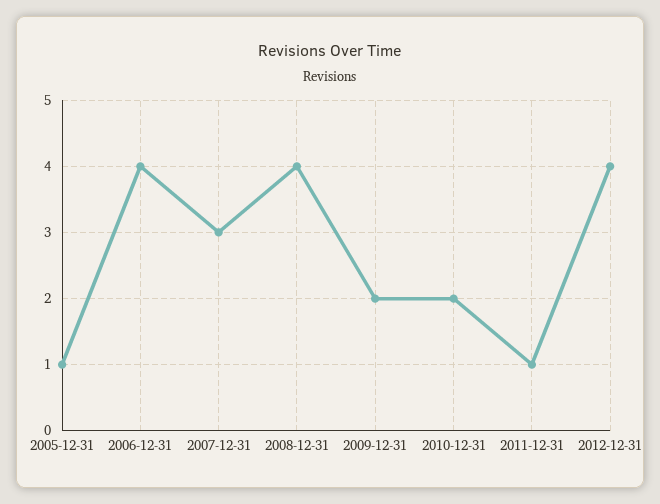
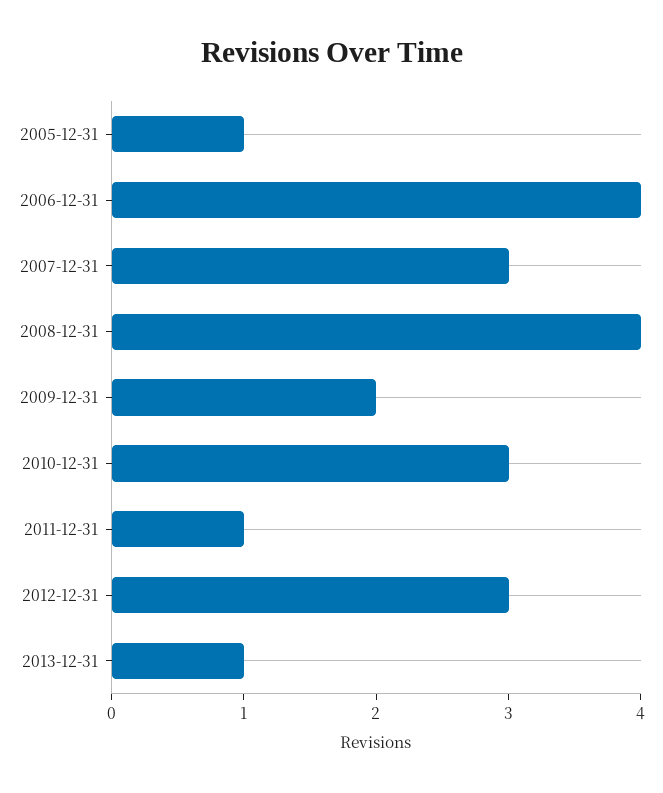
2010-12-31: 2 -> 3
2012-12-31: 4 -> 3
2013-12-31: none -> 1

